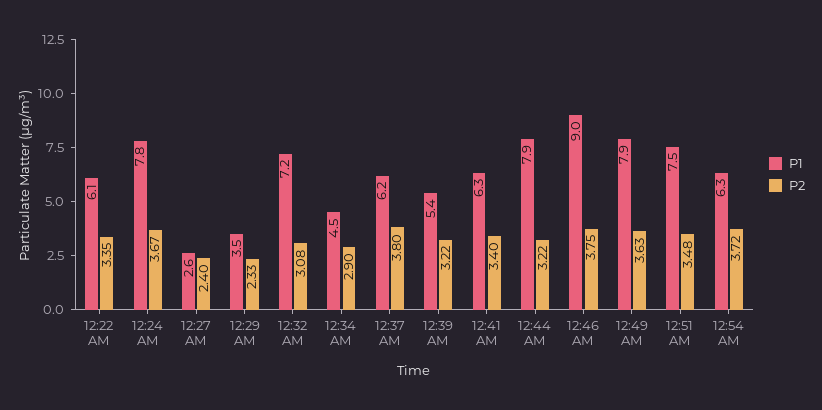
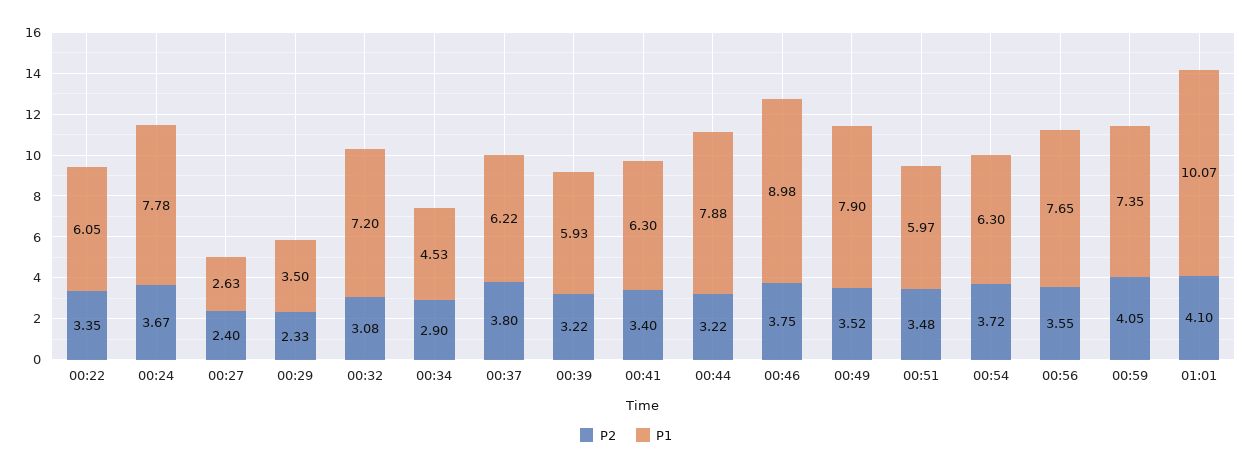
P1, 12:39 AM: 5.4 -> 5.93
P2, 12:49 AM: 3.63 -> 3.52
P1, 12:51 AM: 7.5 -> 5.97
P2, 00:56: none -> 3.55
P1, 00:56: none -> 7.65
P2, 00:59: none -> 4.05
P1, 00:59: none -> 7.35
P2, 01:01: none -> 4.1
P1, 01:01: none -> 10.07

